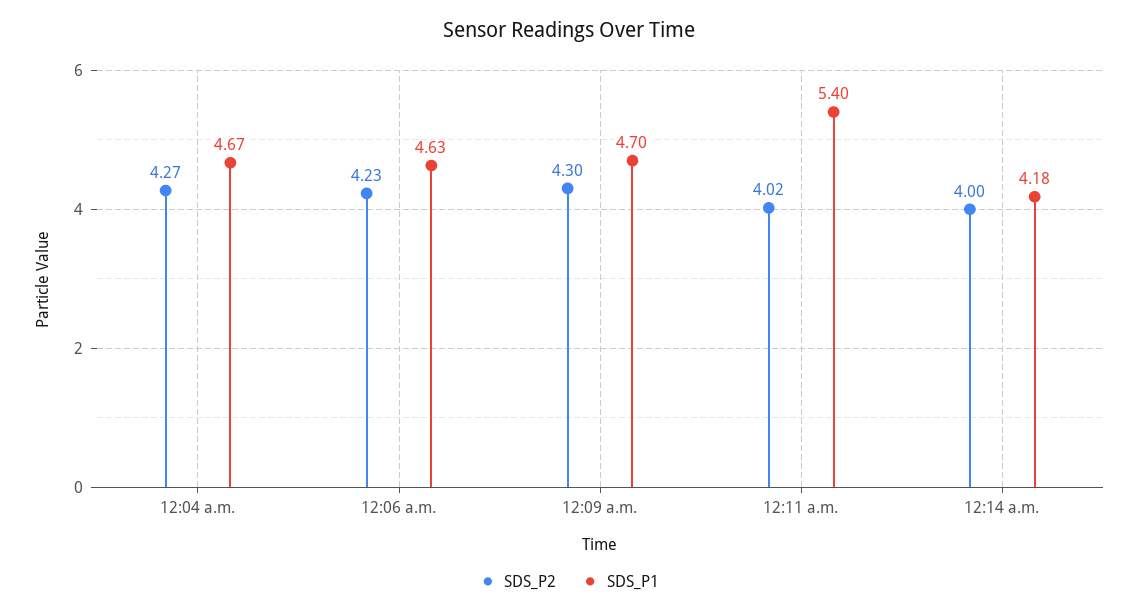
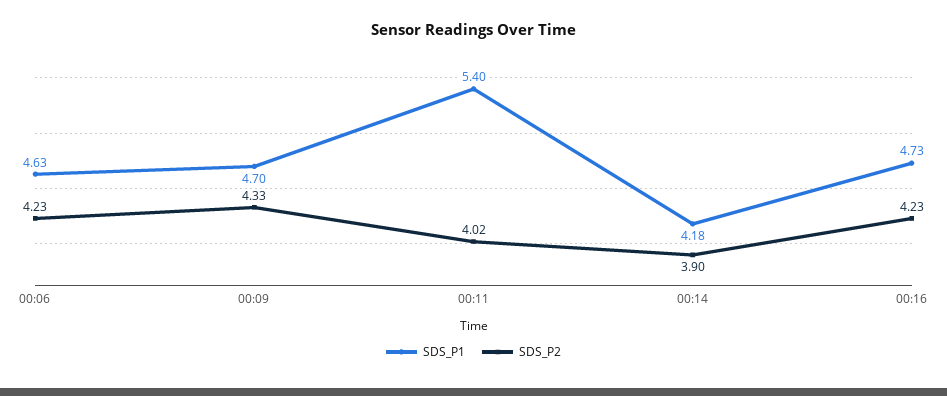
SDS_P2, 12:04 a.m.: 4.27 -> none
SDS_P1, 12:04 a.m.: 4.67 -> none
SDS_P2, 12:09 a.m.: 4.3 -> 4.33
SDS_P2, 12:14 a.m.: 4 -> 3.9
SDS_P1, 00:16: none -> 4.73
SDS_P2, 00:16: none -> 4.23

